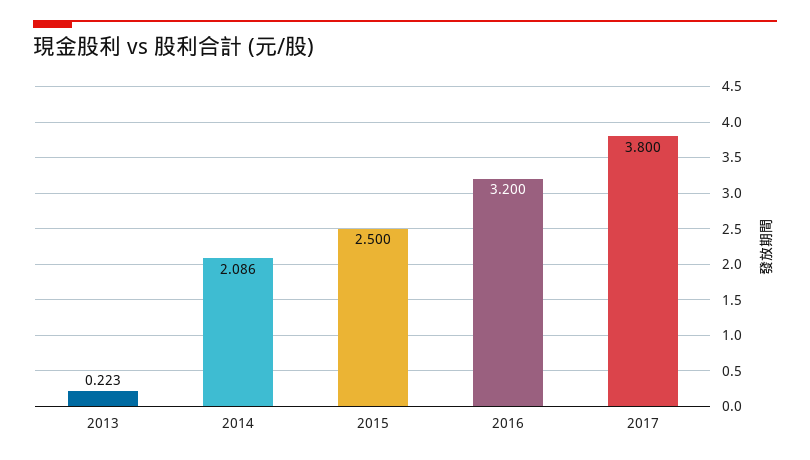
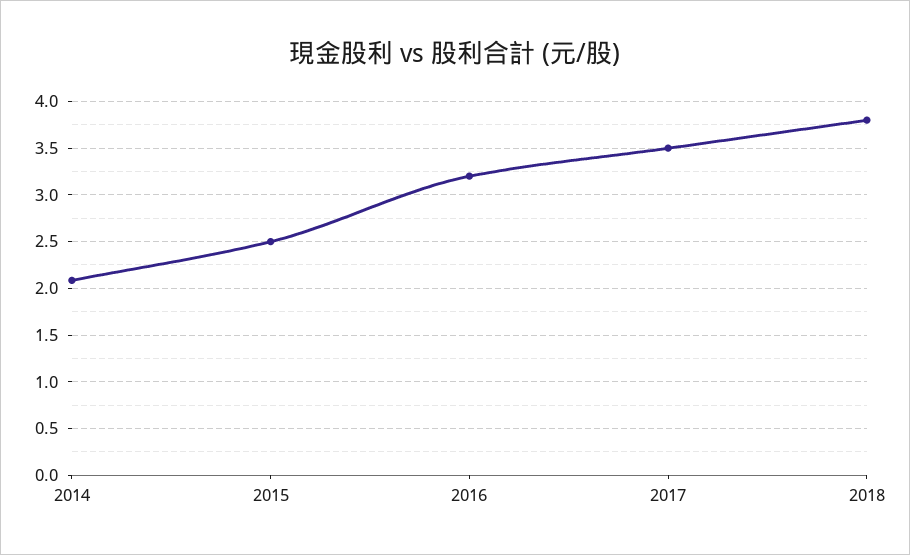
2013: 0.223 -> none
2017: 3.8 -> 3.5
2018: none -> 3.8

